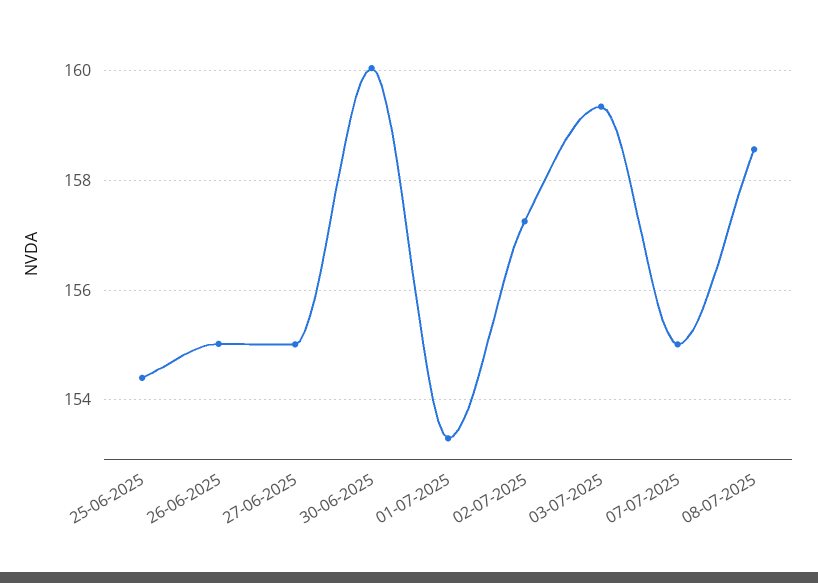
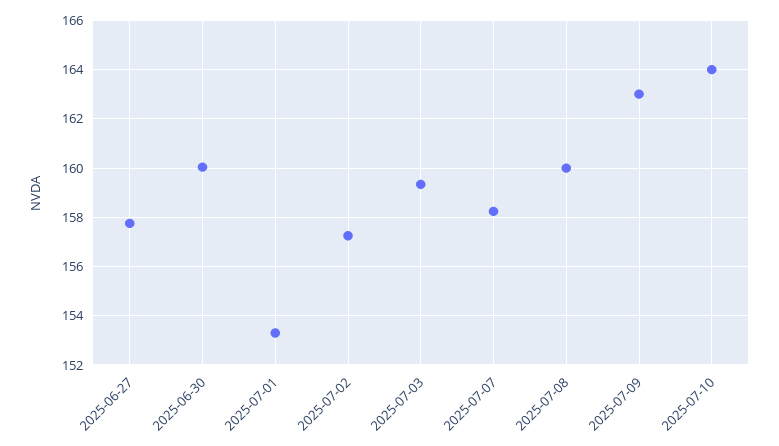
25-06-2025: 154.4 -> none
26-06-2025: 155 -> none
27-06-2025: 155 -> 157.75
07-07-2025: 155 -> 158.25
08-07-2025: 158.6 -> 160
2025-07-09: none -> 163
2025-07-10: none -> 164

